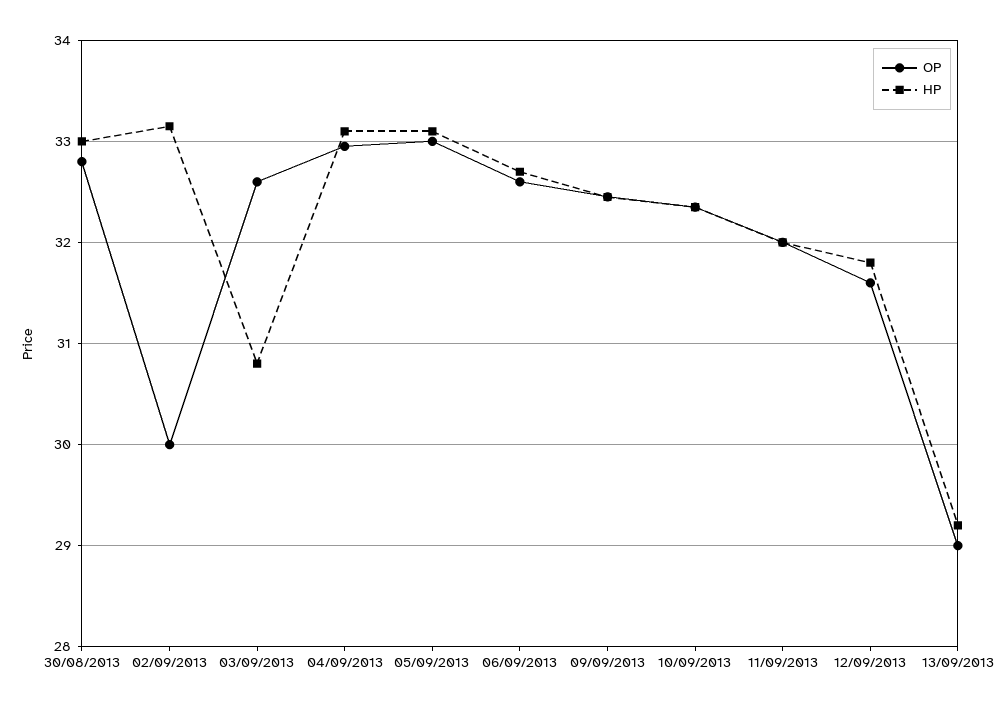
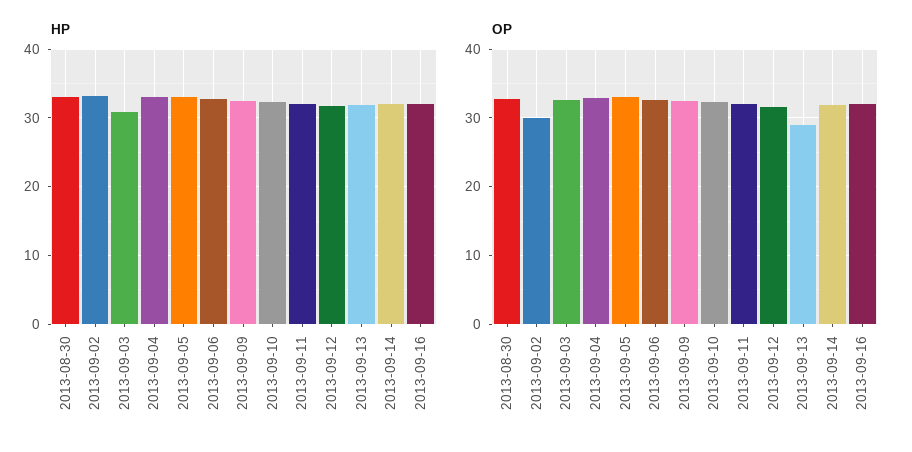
HP, 13/09/2013: 29.2 -> 32
HP, 2013-09-14: none -> 32
HP, 2013-09-16: none -> 32
OP, 2013-09-14: none -> 32
OP, 2013-09-16: none -> 32

